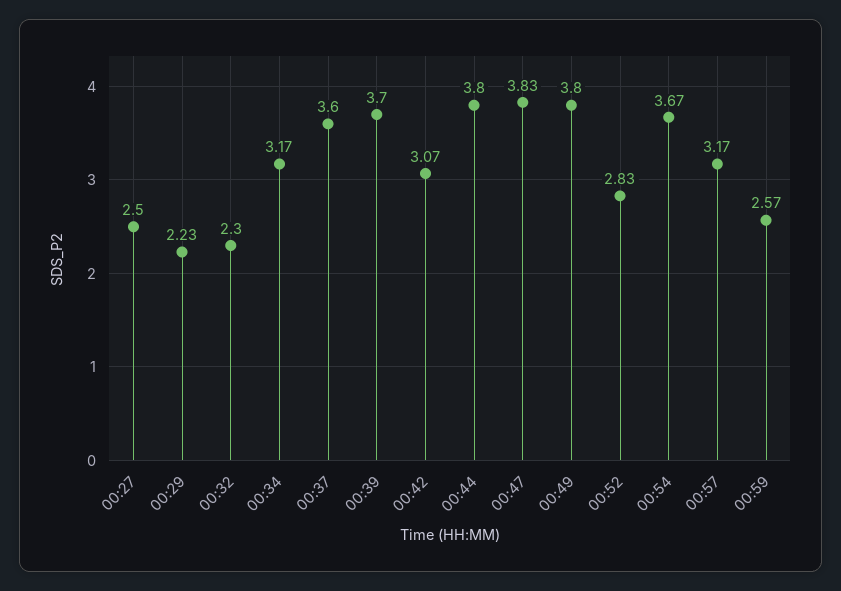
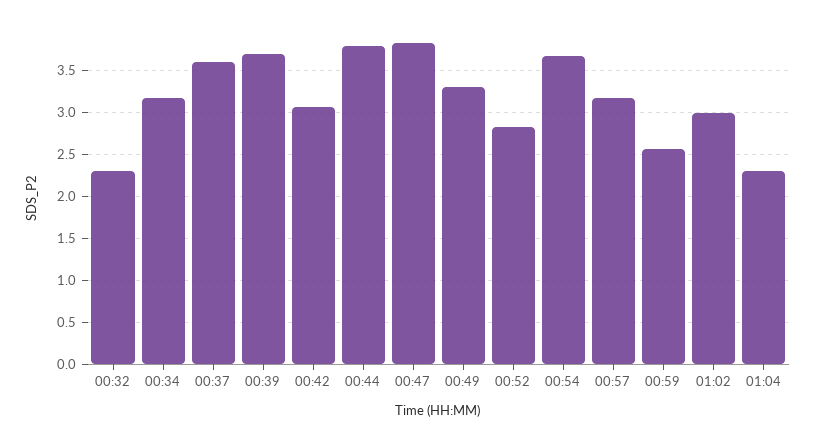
00:27: 2.5 -> none
00:29: 2.23 -> none
00:49: 3.8 -> 3.3
01:02: none -> 3
01:04: none -> 2.3

